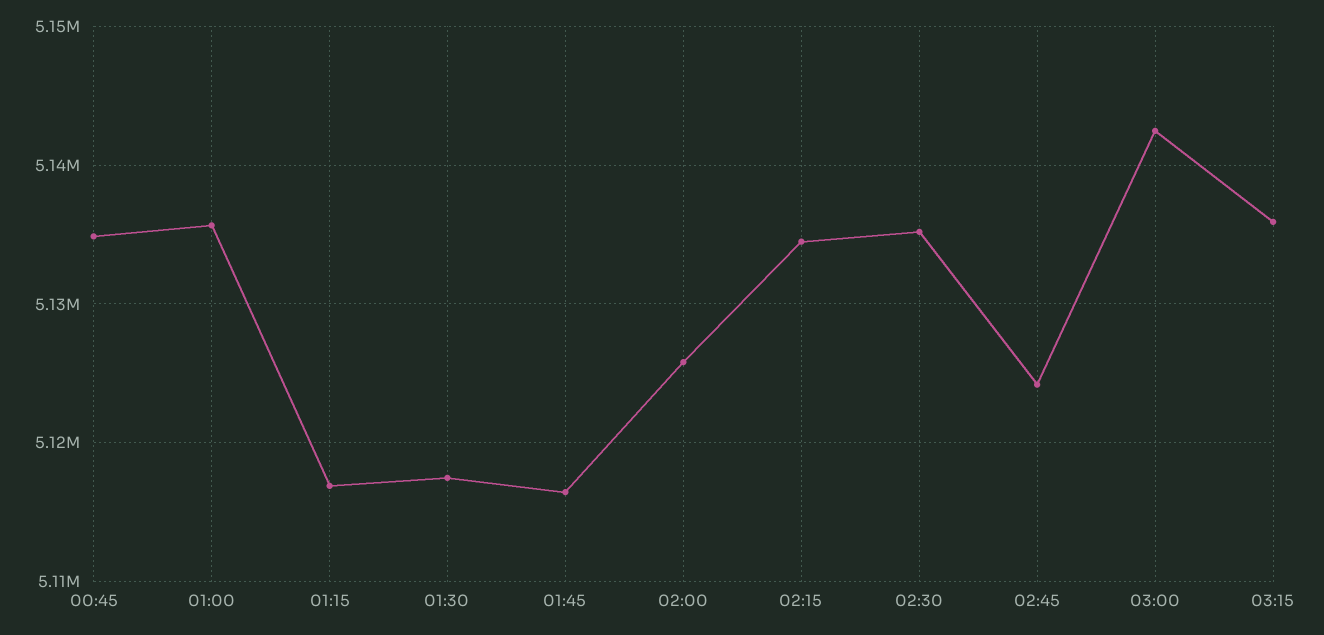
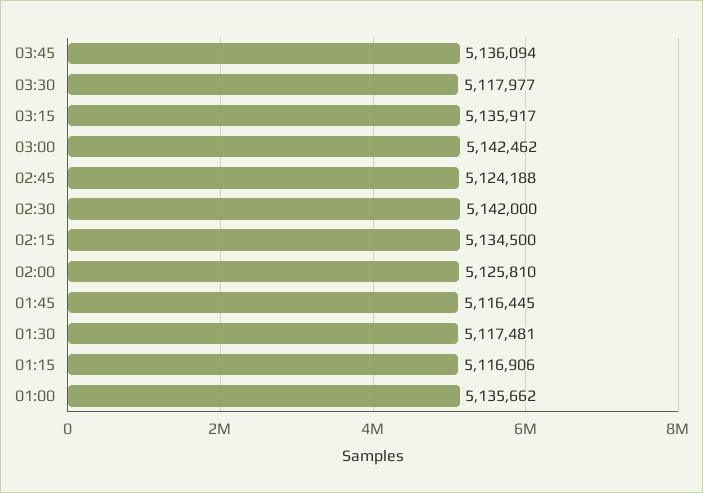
00:45: 5135000 -> none
02:30: 5135000 -> 5142000
03:45: none -> 5136094
03:30: none -> 5117977

